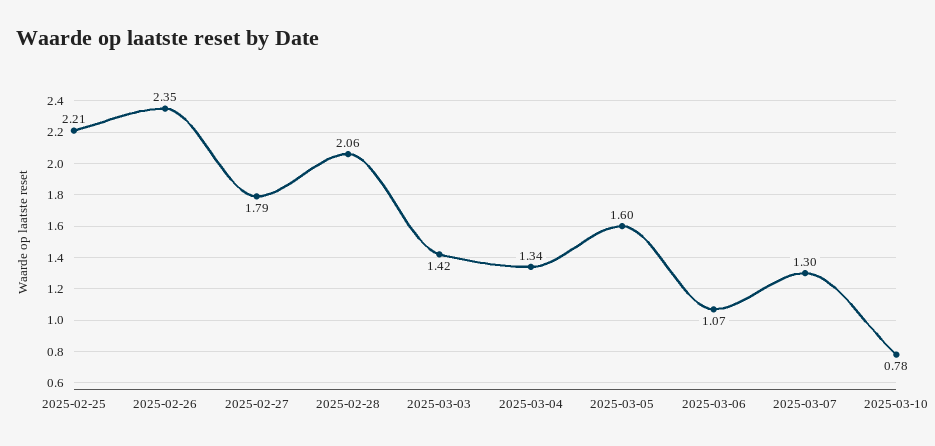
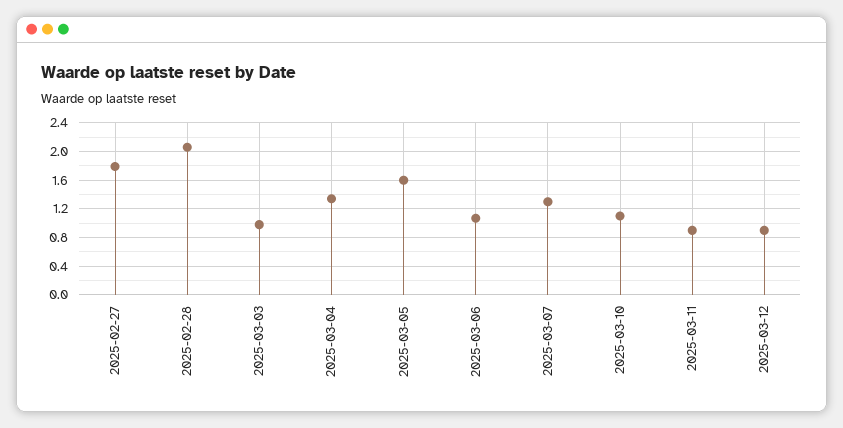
2025-02-25: 2.21 -> none
2025-02-26: 2.35 -> none
2025-03-03: 1.42 -> 1
2025-03-10: 0.78 -> 1.1
2025-03-11: none -> 0.9
2025-03-12: none -> 0.9

